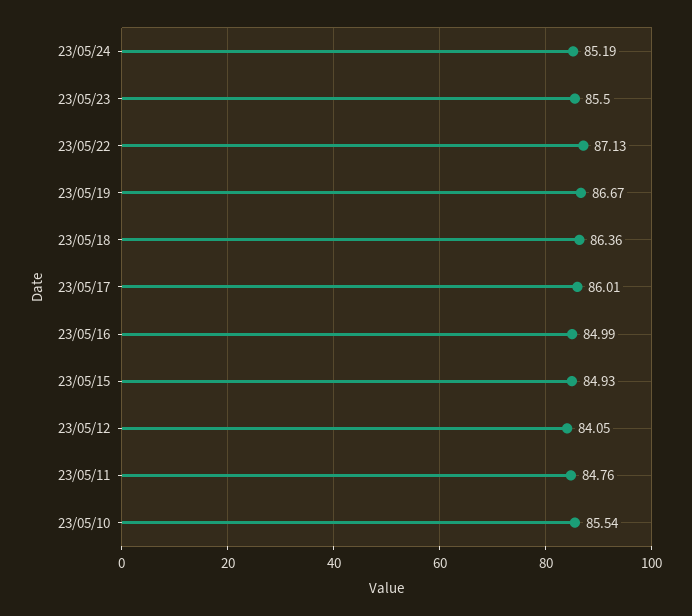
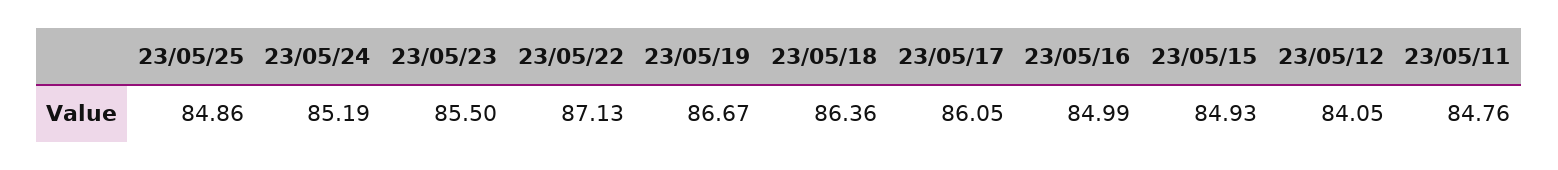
23/05/17: 86.01 -> 86.05
23/05/10: 85.54 -> none
23/05/25: none -> 84.86

